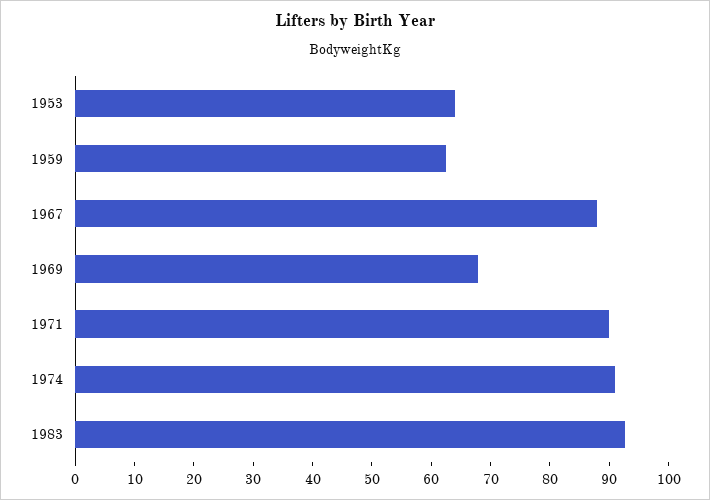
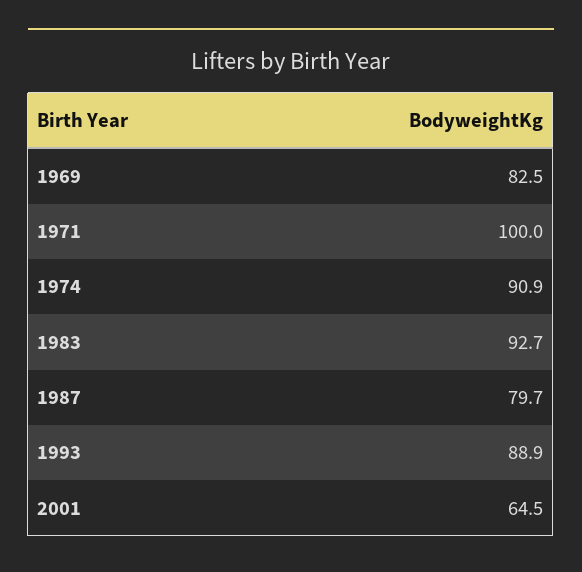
1953: 64 -> none
1959: 62 -> none
1967: 88 -> none
1969: 68 -> 82.5
1971: 90 -> 100
1987: none -> 79.7
1993: none -> 88.9
2001: none -> 64.5

